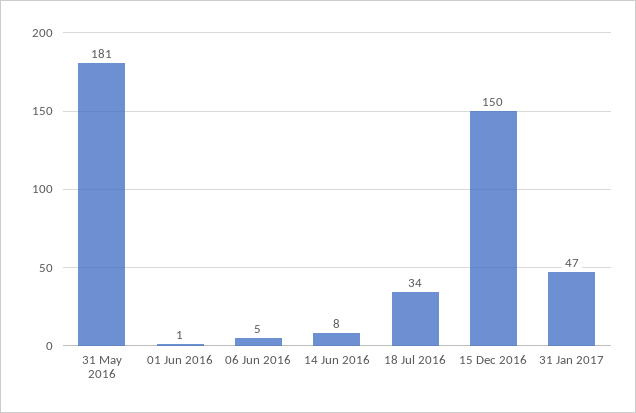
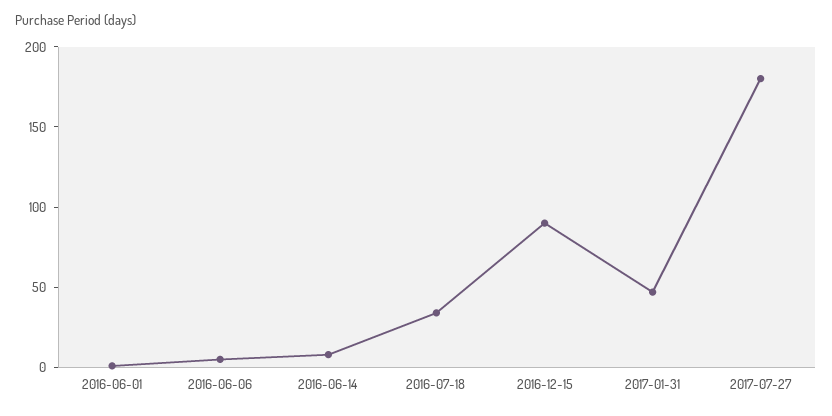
31 May 2016: 181 -> none
15 Dec 2016: 150 -> 90
2017-07-27: none -> 180

